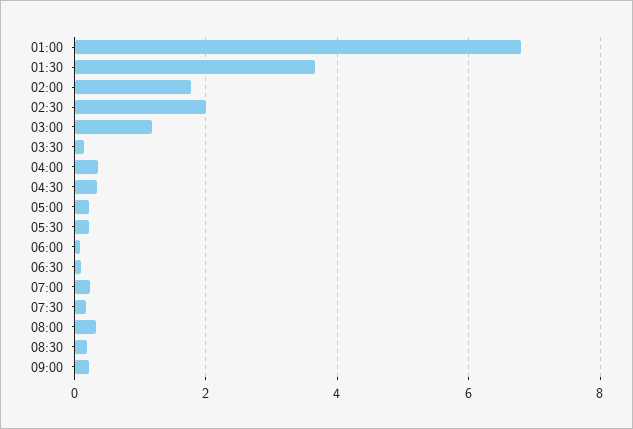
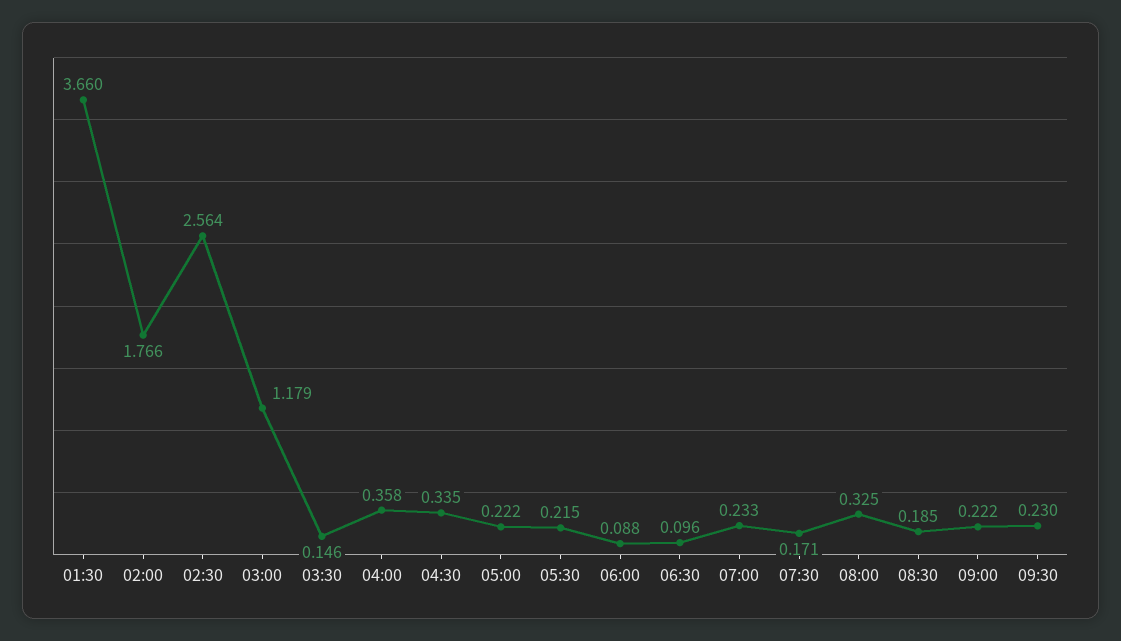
01:00: 6.8 -> none
02:30: 2 -> 2.564
09:30: none -> 0.23

